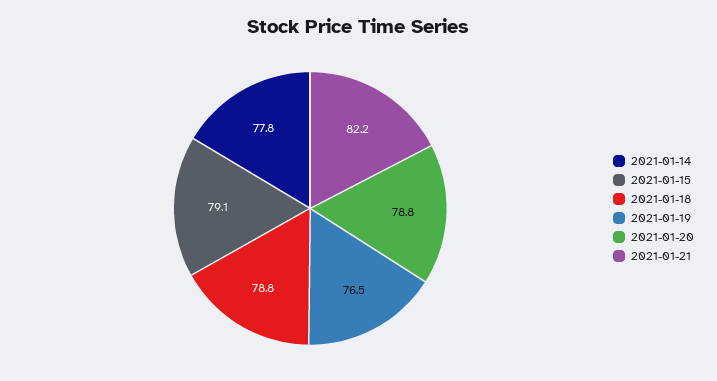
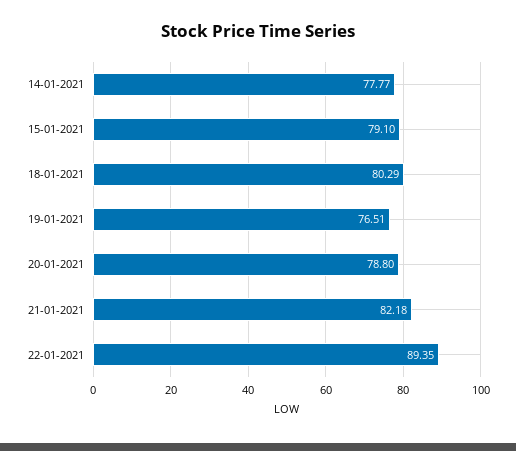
2021-01-18: 78.8 -> 80.29
22-01-2021: none -> 89.35

